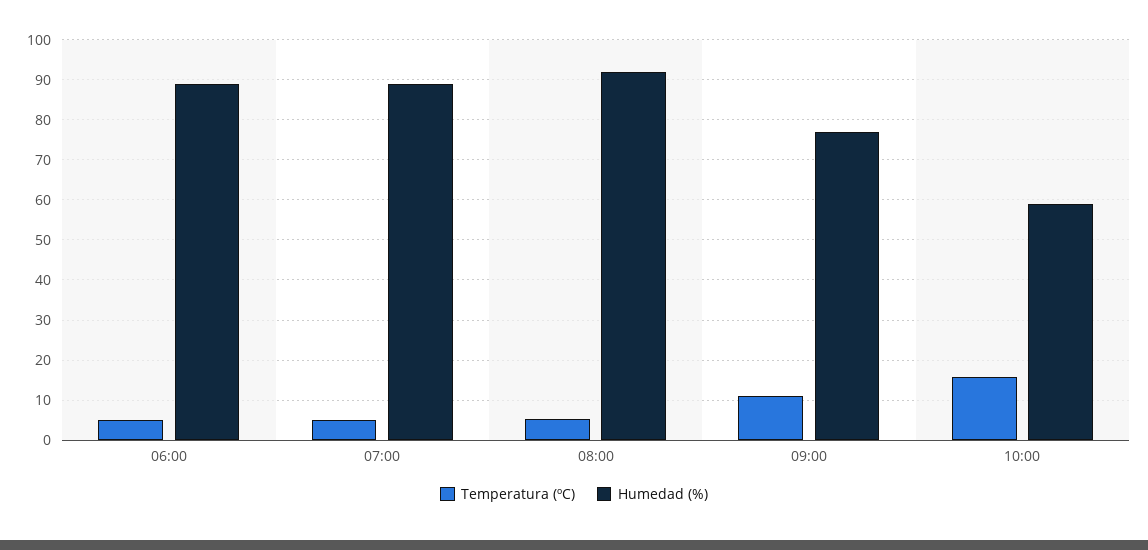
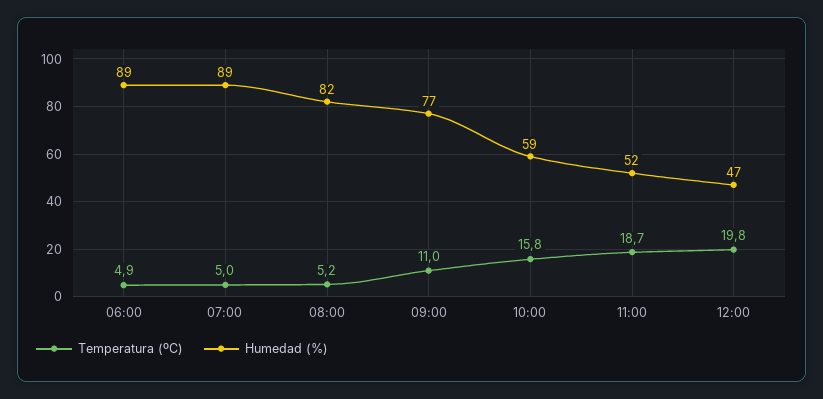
Humedad (%), 08:00: 92 -> 82
Temperatura (ºC), 11:00: none -> 18.7
Humedad (%), 11:00: none -> 52
Temperatura (ºC), 12:00: none -> 19.8
Humedad (%), 12:00: none -> 47

